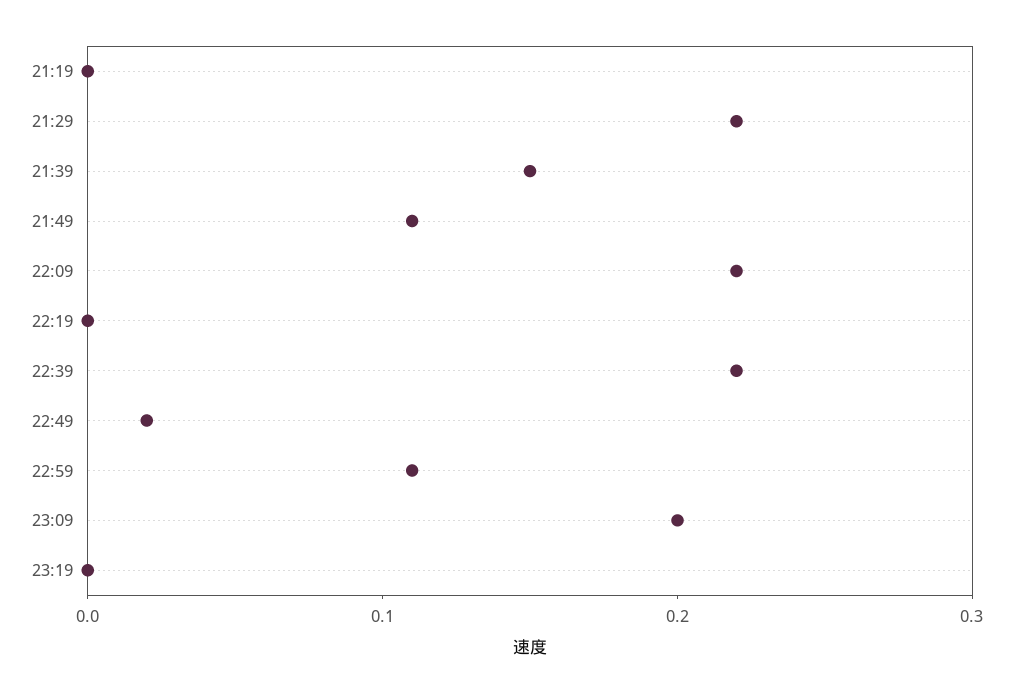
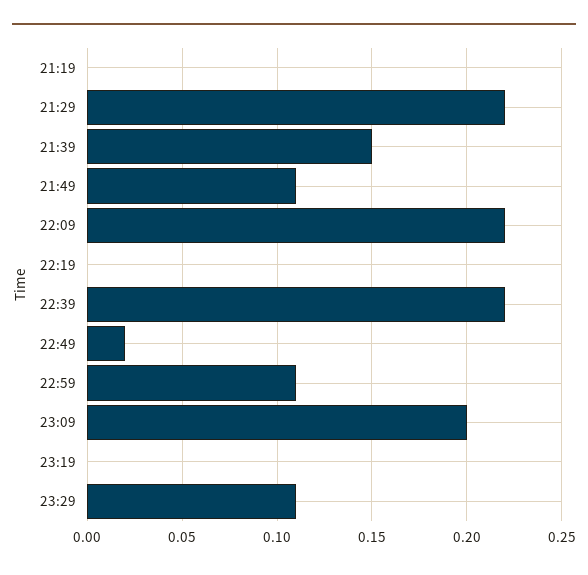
23:29: none -> 0.11

